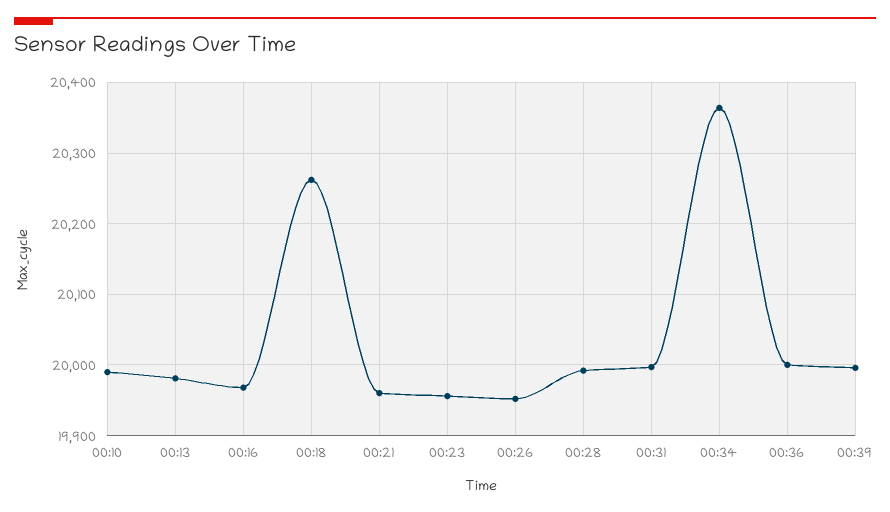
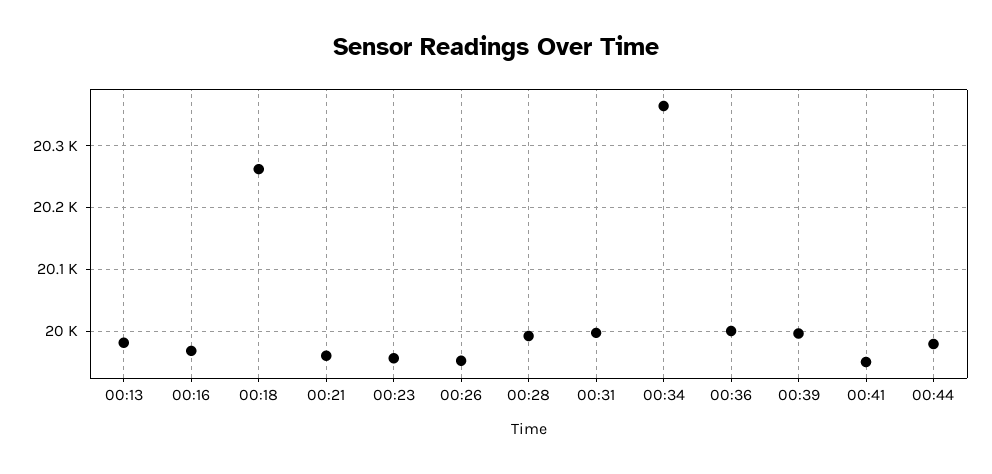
00:10: 19990 -> none
00:41: none -> 19950
00:44: none -> 19980

